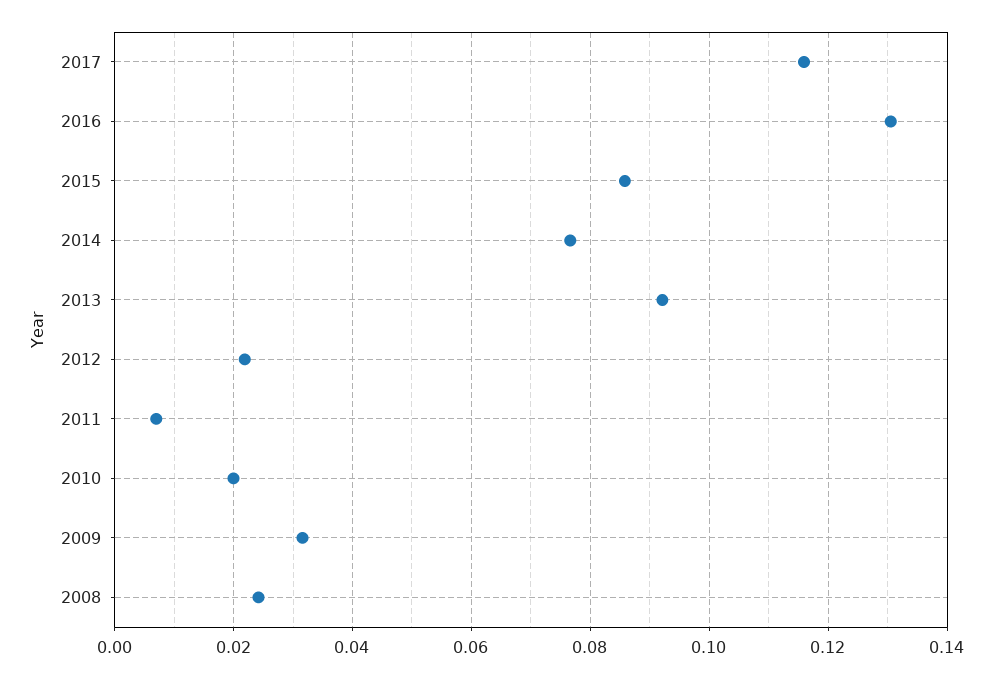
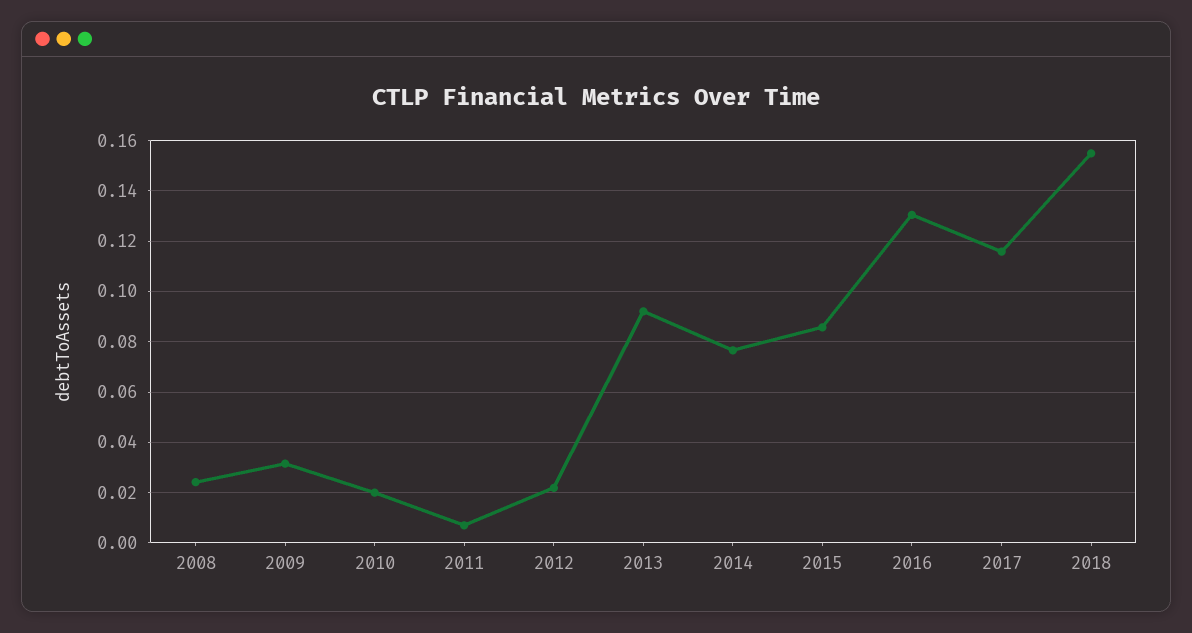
2018: none -> 0.155

